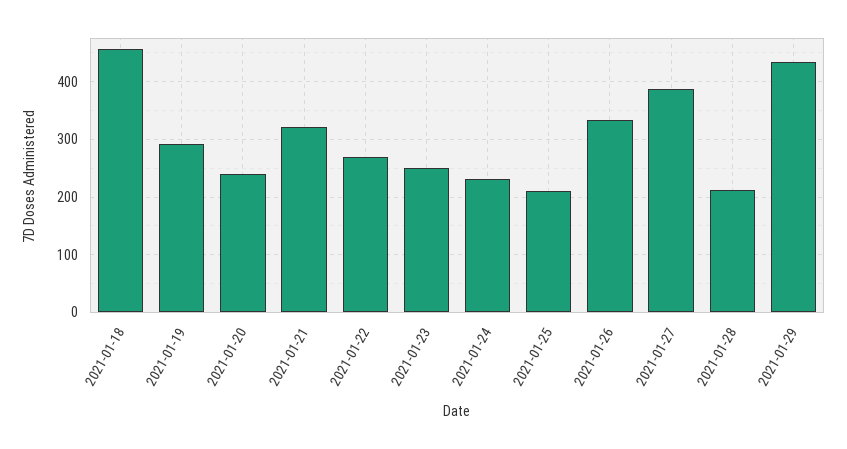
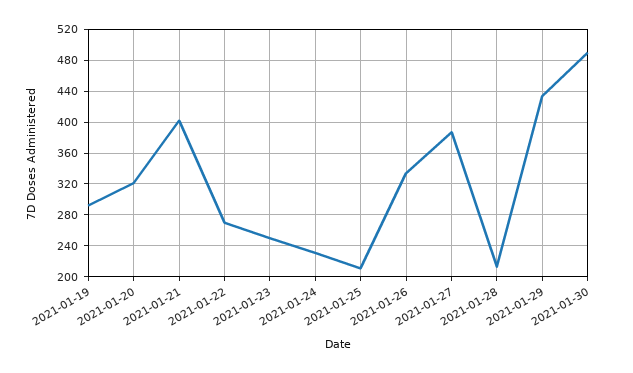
2021-01-18: 460 -> none
2021-01-20: 240 -> 320
2021-01-21: 320 -> 400
2021-01-30: none -> 490

